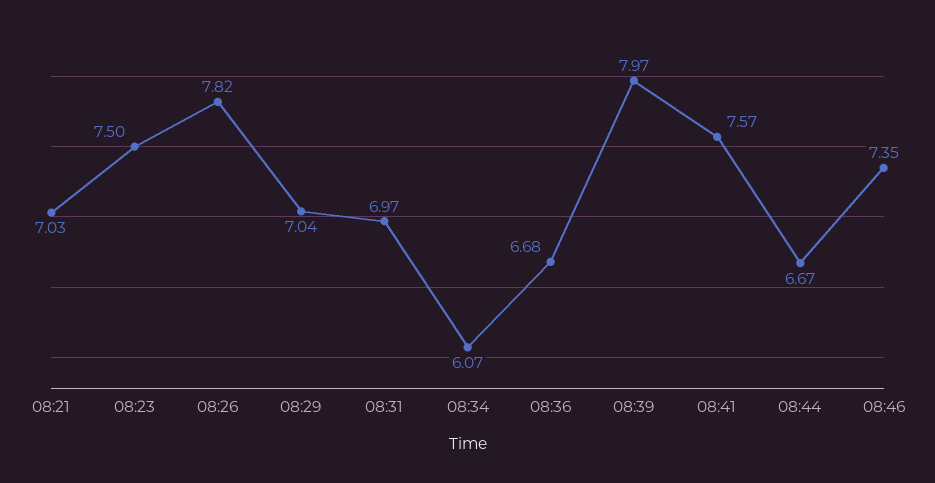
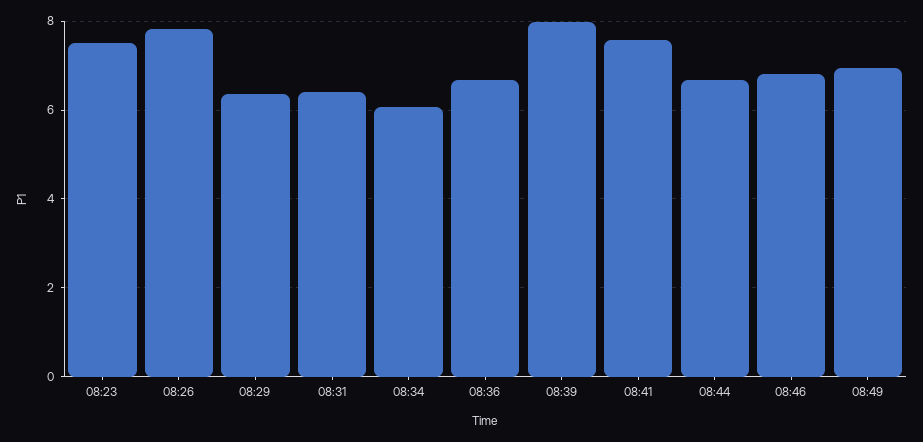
08:21: 7.03 -> none
08:29: 7.04 -> 6.4
08:31: 6.97 -> 6.4
08:46: 7.35 -> 6.8
08:49: none -> 7

